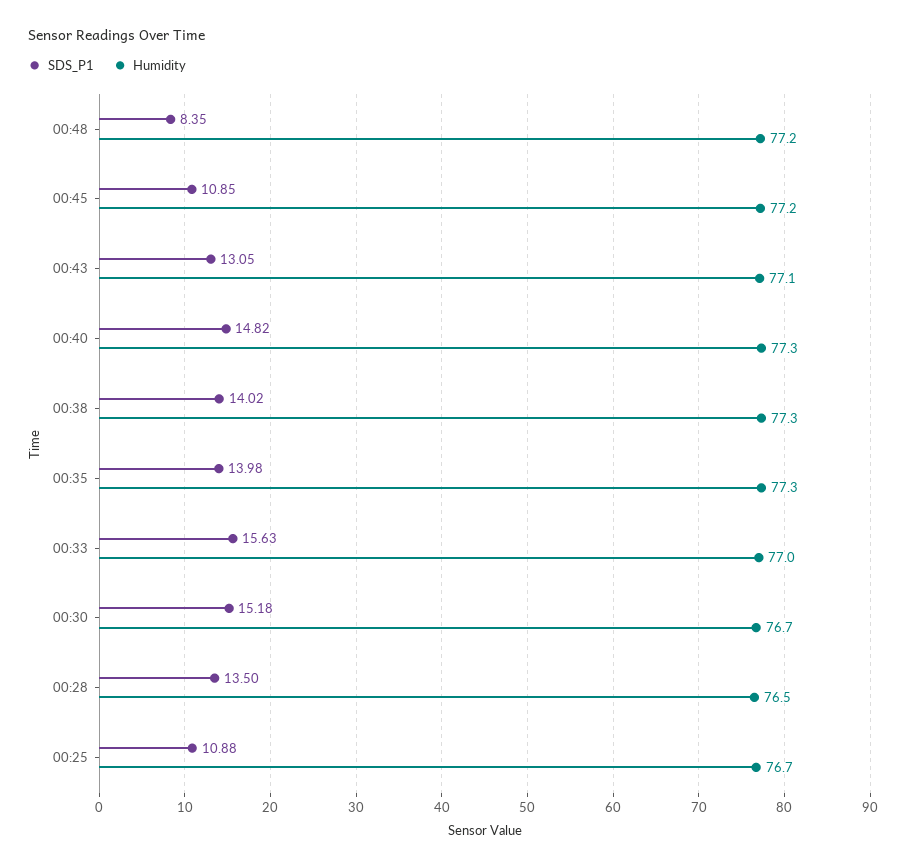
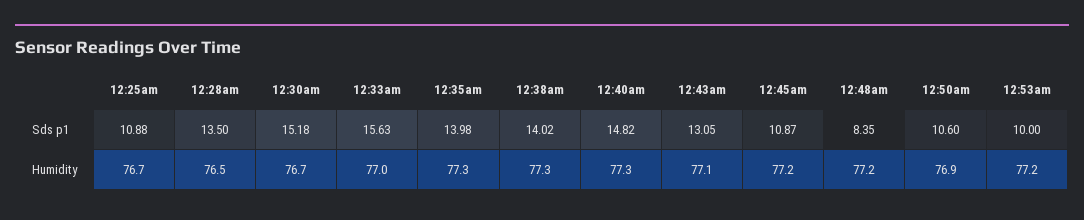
SDS_P1, 00:45: 10.85 -> 10.87
SDS_P1, 12:50am: none -> 10.6
SDS_P1, 12:53am: none -> 10
Humidity, 12:50am: none -> 76.9
Humidity, 12:53am: none -> 77.2

